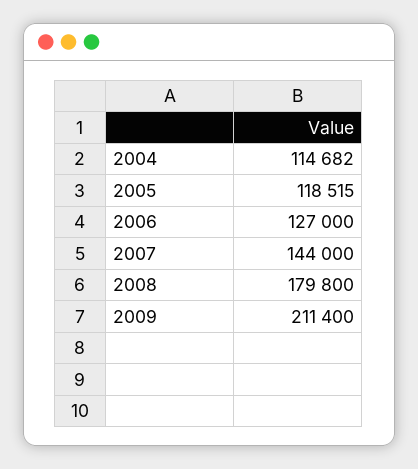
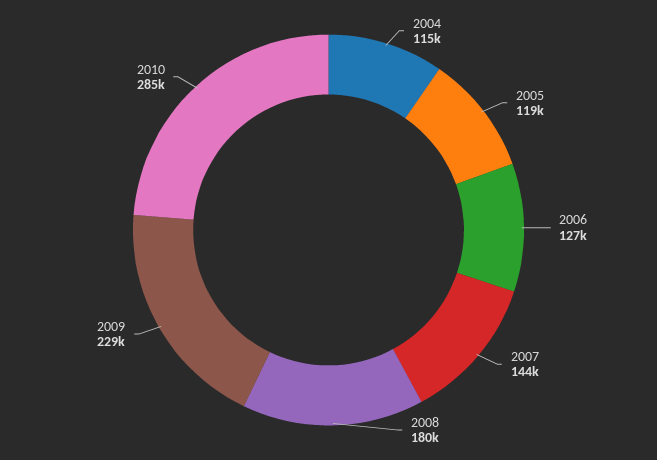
2009: 211400 -> 229000
2010: none -> 285000

